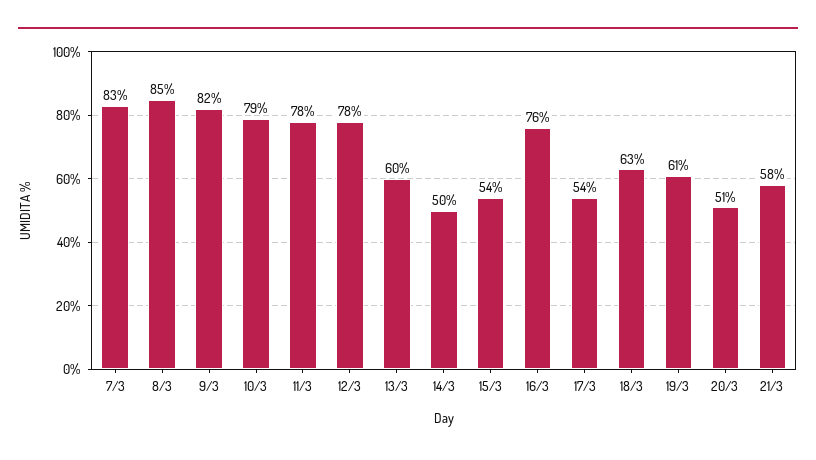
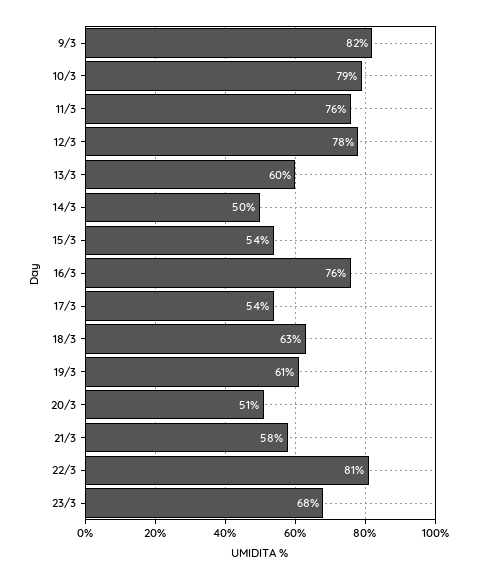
7/3: 83 -> none
8/3: 85 -> none
11/3: 78 -> 76
22/3: none -> 81
23/3: none -> 68

